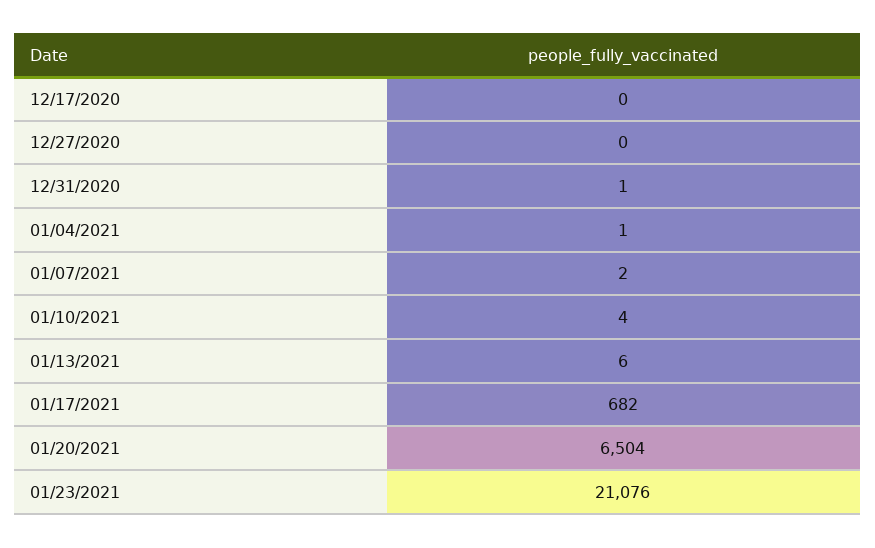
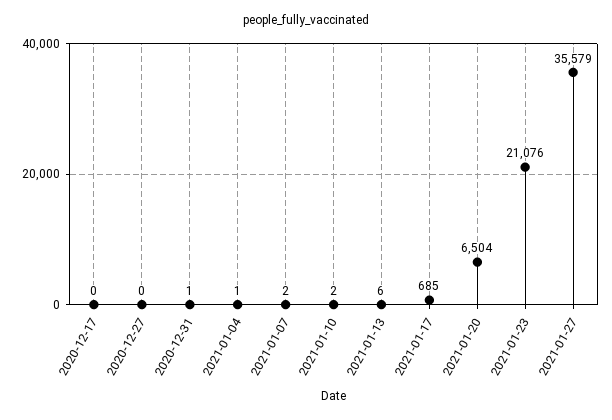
01/10/2021: 4 -> 2
01/17/2021: 682 -> 685
2021-01-27: none -> 35579

